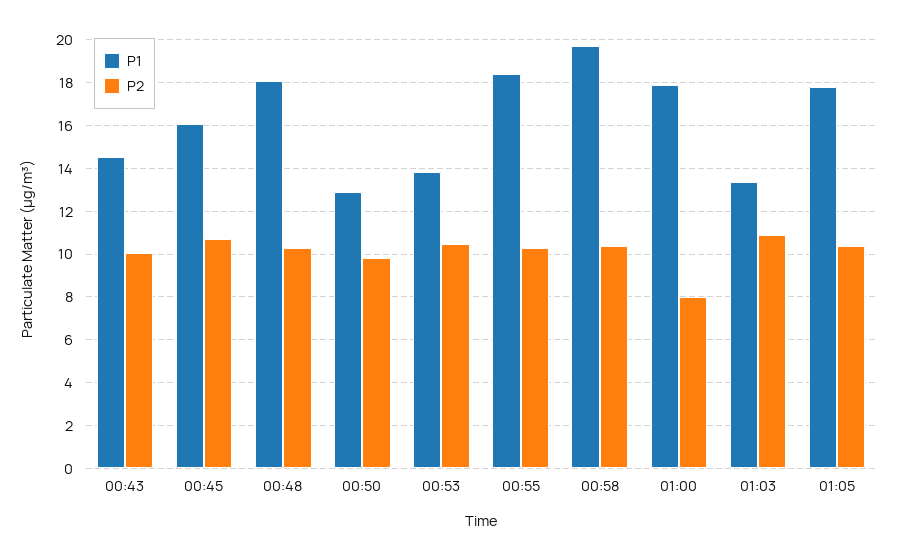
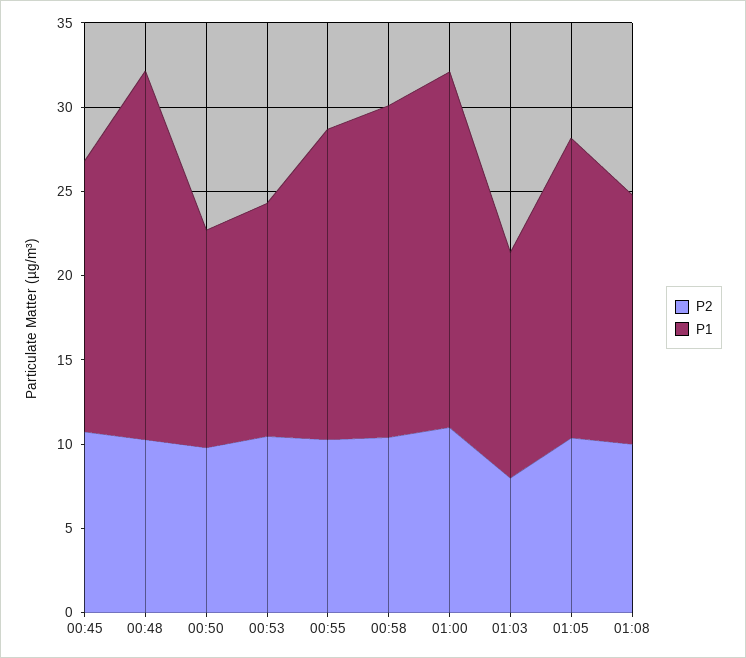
P1, 00:43: 14.5 -> none
P2, 00:43: 10 -> none
P1, 00:48: 18 -> 22
P1, 01:00: 18 -> 21
P2, 01:00: 8 -> 11
P2, 01:03: 11 -> 8
P2, 01:08: none -> 10
P1, 01:08: none -> 15

